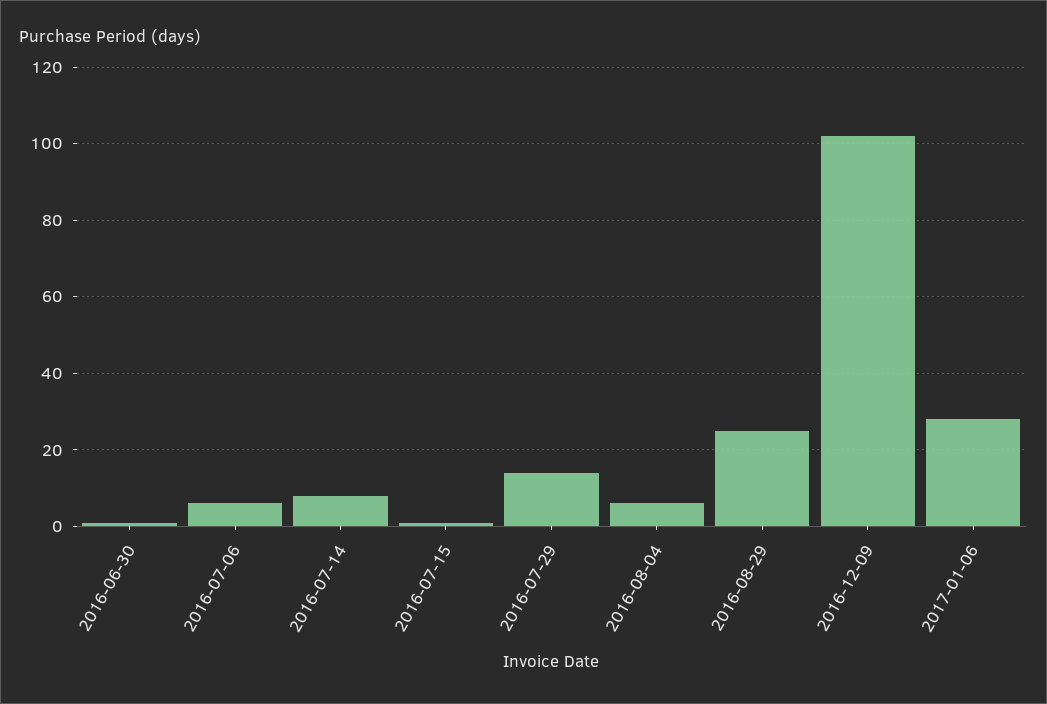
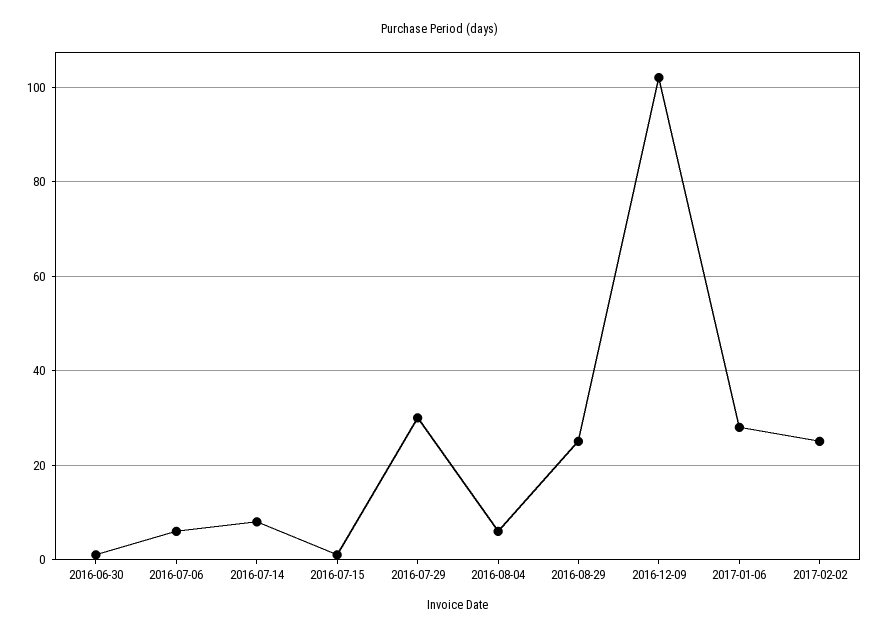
2016-07-29: 15 -> 30
2017-02-02: none -> 25

